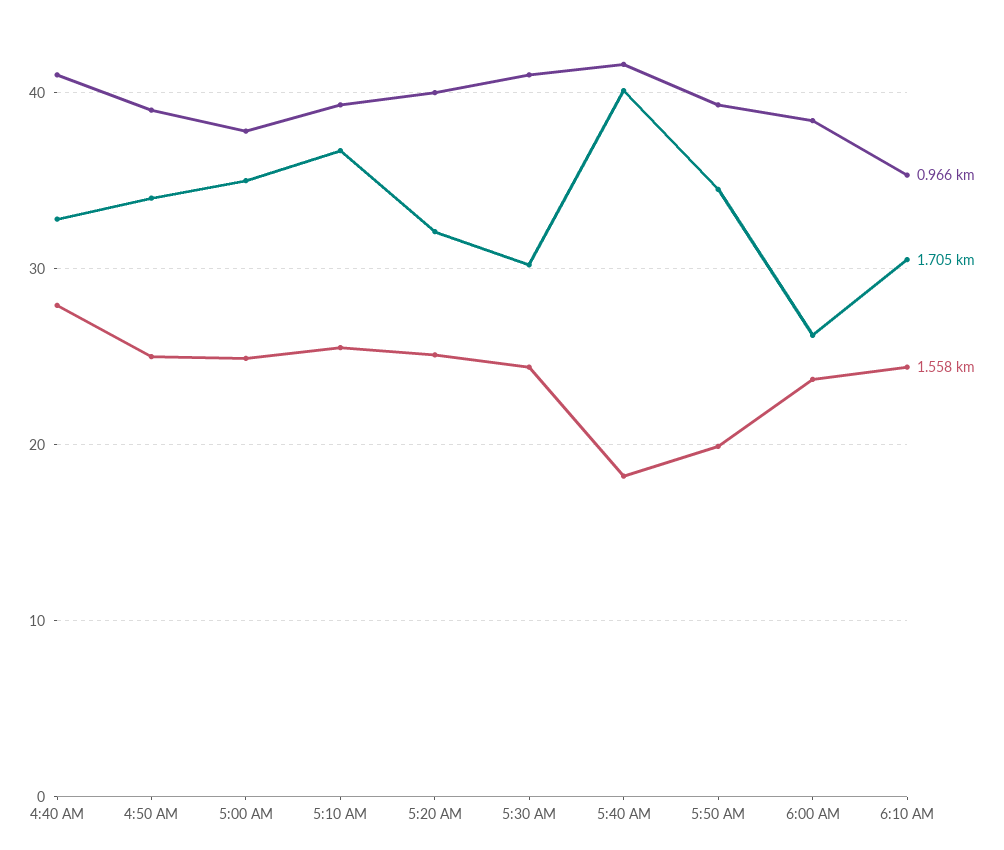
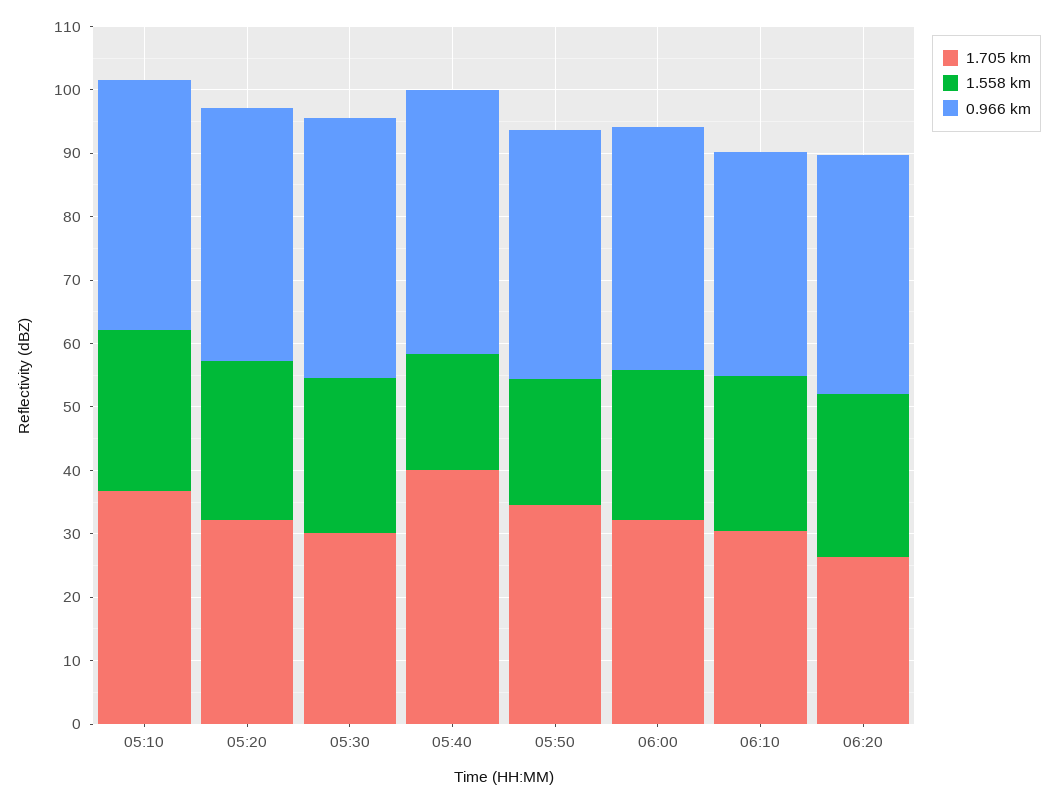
0.966 km, 4:40 AM: 41 -> none
1.705 km, 4:40 AM: 33 -> none
1.558 km, 4:40 AM: 28 -> none
0.966 km, 4:50 AM: 39 -> none
1.705 km, 4:50 AM: 34 -> none
1.558 km, 4:50 AM: 25 -> none
0.966 km, 5:00 AM: 38 -> none
1.705 km, 5:00 AM: 35 -> none
1.558 km, 5:00 AM: 25 -> none
1.705 km, 6:00 AM: 26 -> 32
1.705 km, 06:20: none -> 26
1.558 km, 06:20: none -> 26
0.966 km, 06:20: none -> 38

